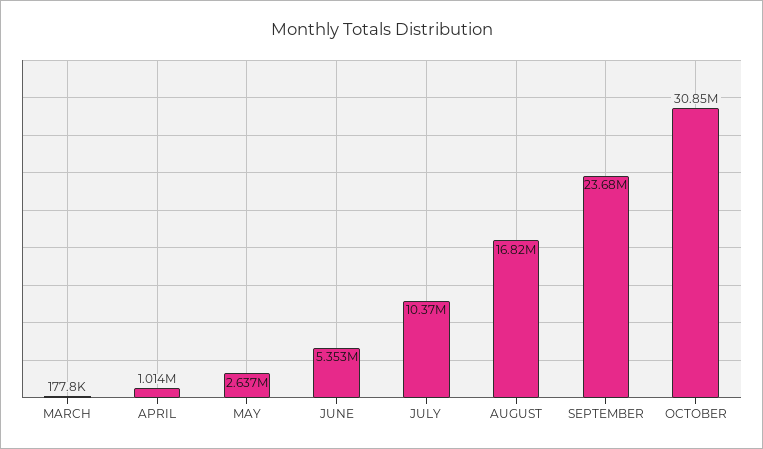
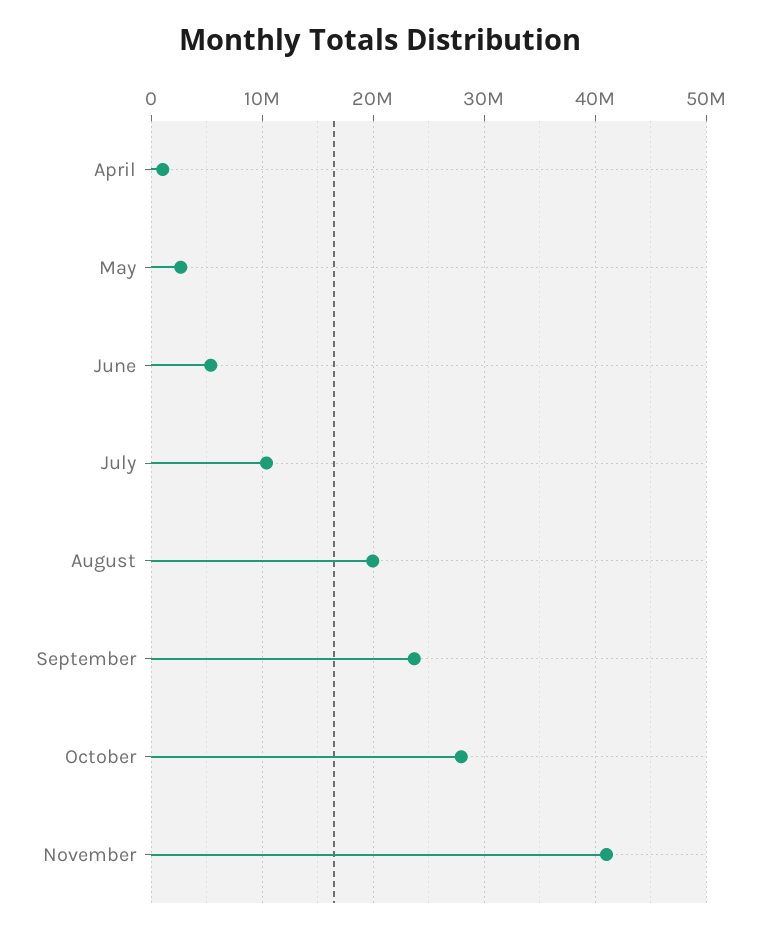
MARCH: 177800 -> none
AUGUST: 16820000 -> 20000000
OCTOBER: 30850000 -> 28000000
November: none -> 41000000

